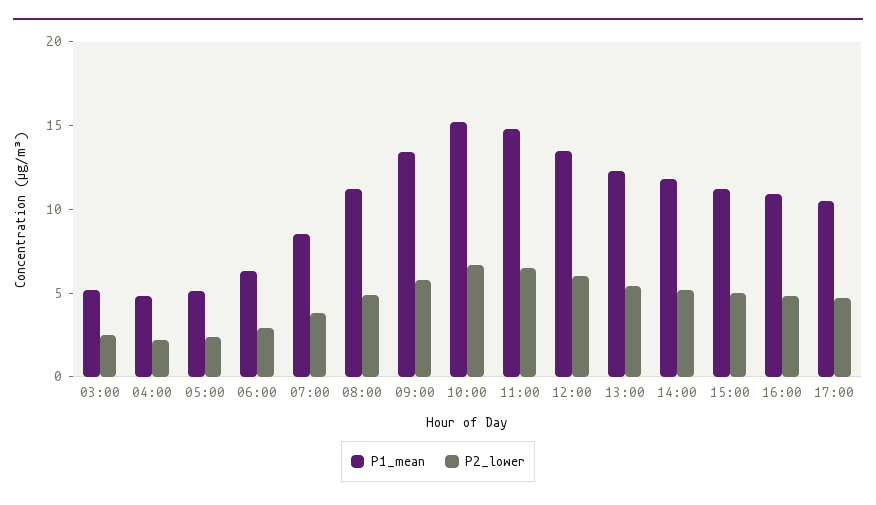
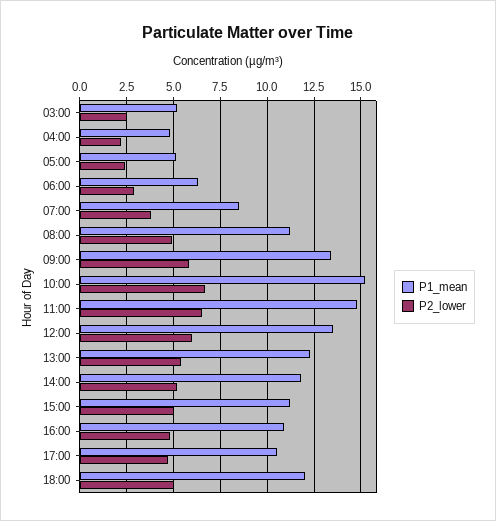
P1_mean, 18:00: none -> 12
P2_lower, 18:00: none -> 5

